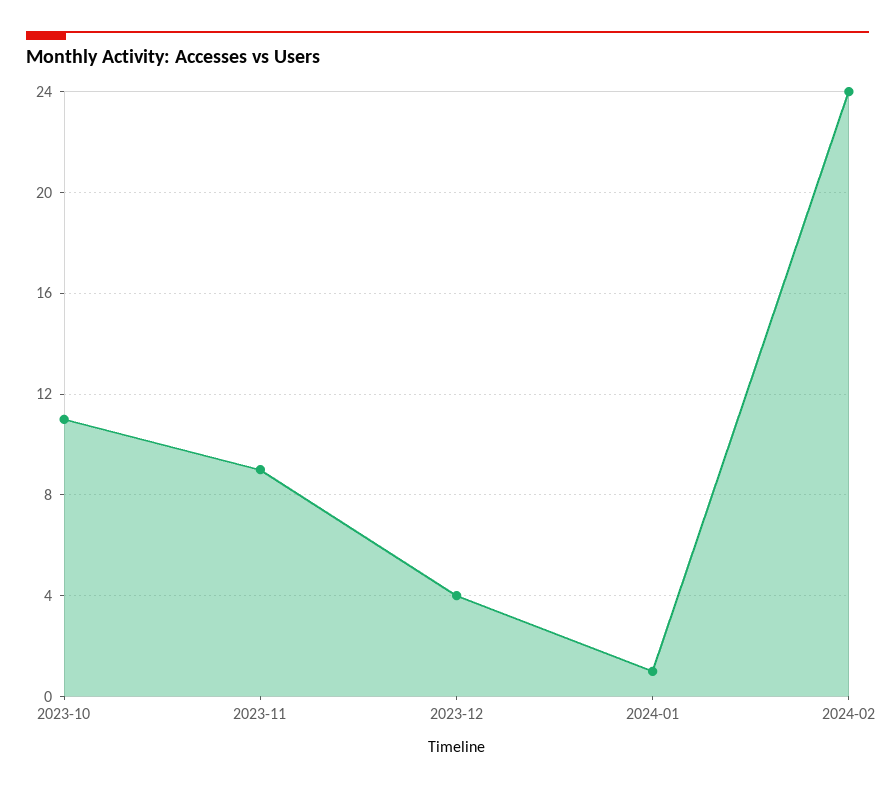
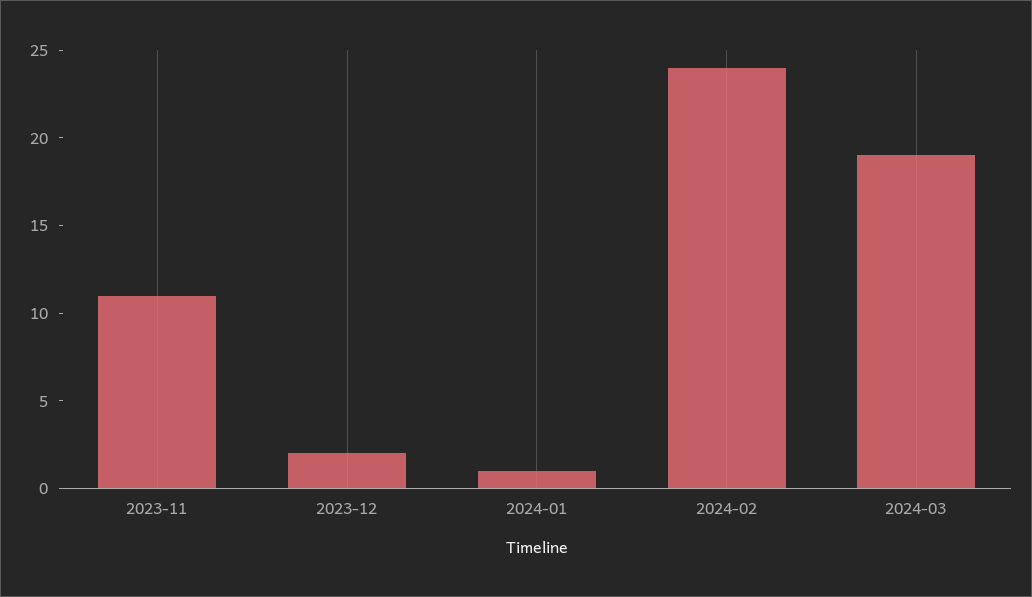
2023-10: 11 -> none
2023-11: 9 -> 11
2023-12: 4 -> 2
2024-03: none -> 19

